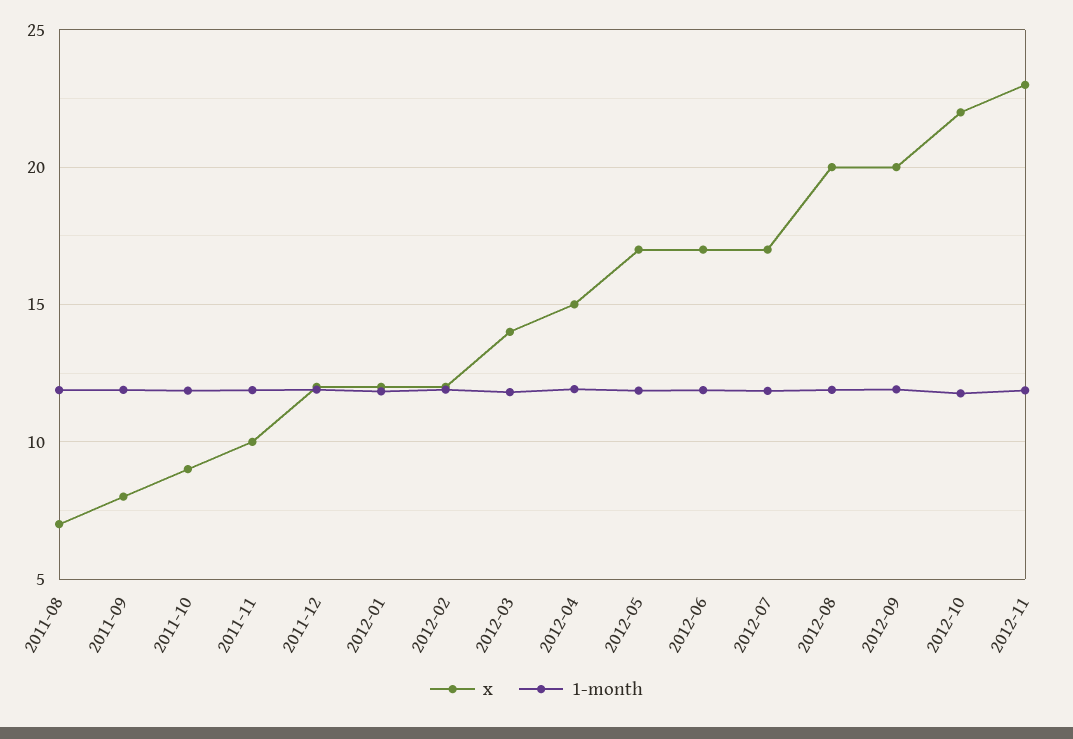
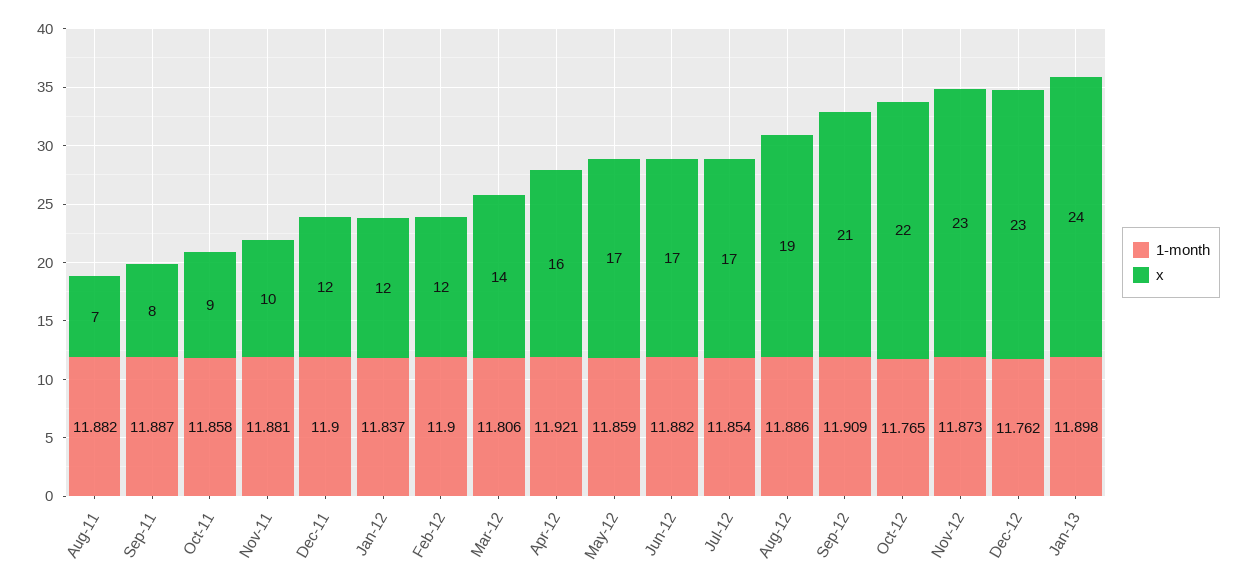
x, 2012-04: 15 -> 16
x, 2012-08: 20 -> 19
x, 2012-09: 20 -> 21
1-month, Dec-12: none -> 11.762
x, Dec-12: none -> 23
1-month, Jan-13: none -> 11.898
x, Jan-13: none -> 24

